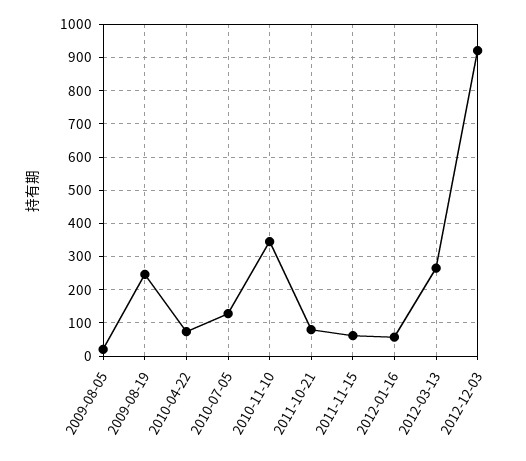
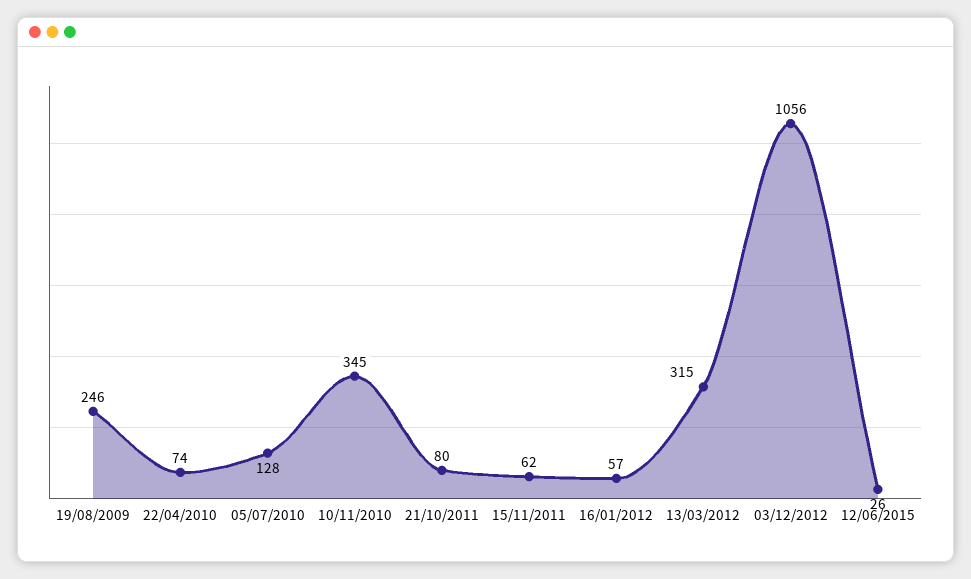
2009-08-05: 20 -> none
2012-03-13: 260 -> 315
2012-12-03: 920 -> 1056
12/06/2015: none -> 26

